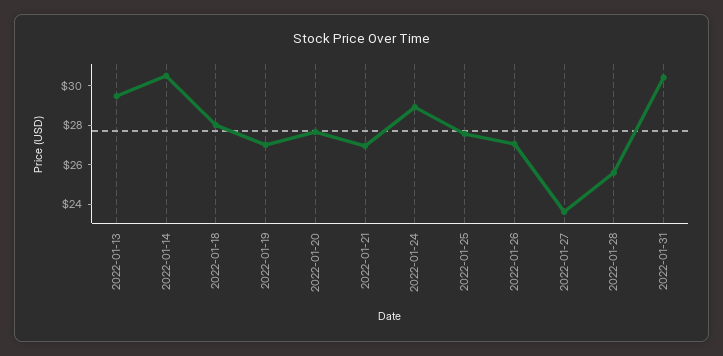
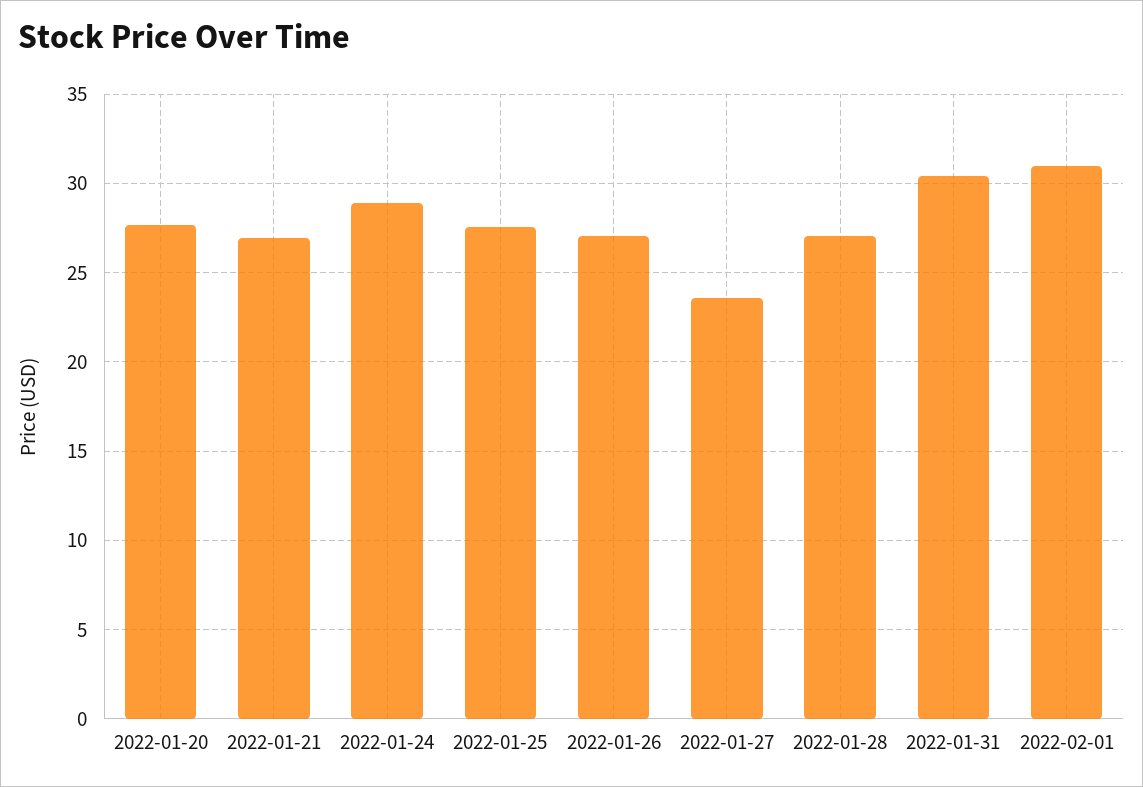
2022-01-13: 29.5 -> none
2022-01-14: 30.5 -> none
2022-01-18: 28 -> none
2022-01-19: 27 -> none
2022-01-28: 25.5 -> 27
2022-02-01: none -> 31

